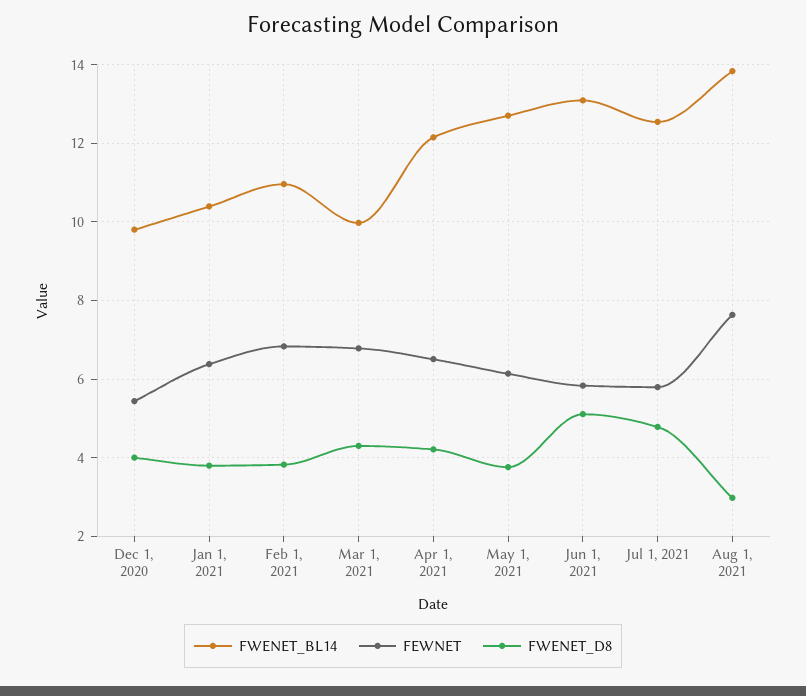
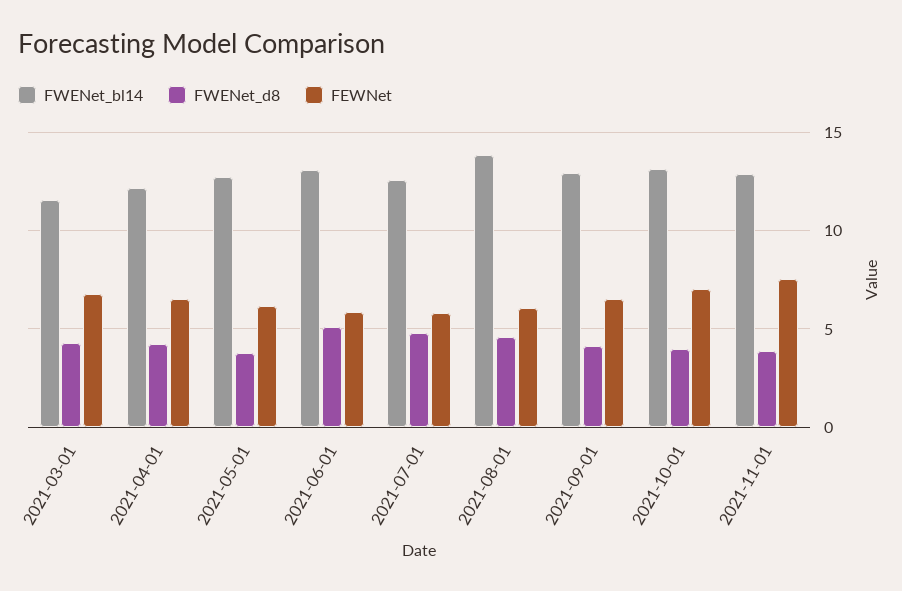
FWENET_BL14, Dec 1, 2020: 9.8 -> none
FEWNET, Dec 1, 2020: 5.4 -> none
FWENET_D8, Dec 1, 2020: 4 -> none
FWENET_BL14, Jan 1, 2021: 10.4 -> none
FEWNET, Jan 1, 2021: 6.4 -> none
FWENET_D8, Jan 1, 2021: 3.8 -> none
FWENET_BL14, Feb 1, 2021: 11 -> none
FEWNET, Feb 1, 2021: 6.8 -> none
FWENET_D8, Feb 1, 2021: 3.8 -> none
FWENET_BL14, Mar 1, 2021: 10 -> 11.5
FEWNET, Aug 1, 2021: 7.6 -> 6
FWENET_D8, Aug 1, 2021: 3 -> 4.5
FWENET_BL14, 2021-09-01: none -> 13
FWENET_D8, 2021-09-01: none -> 4
FEWNET, 2021-09-01: none -> 6.5
FWENET_BL14, 2021-10-01: none -> 13
FWENET_D8, 2021-10-01: none -> 4
FEWNET, 2021-10-01: none -> 7
FWENET_BL14, 2021-11-01: none -> 13
FWENET_D8, 2021-11-01: none -> 4
FEWNET, 2021-11-01: none -> 7.5

